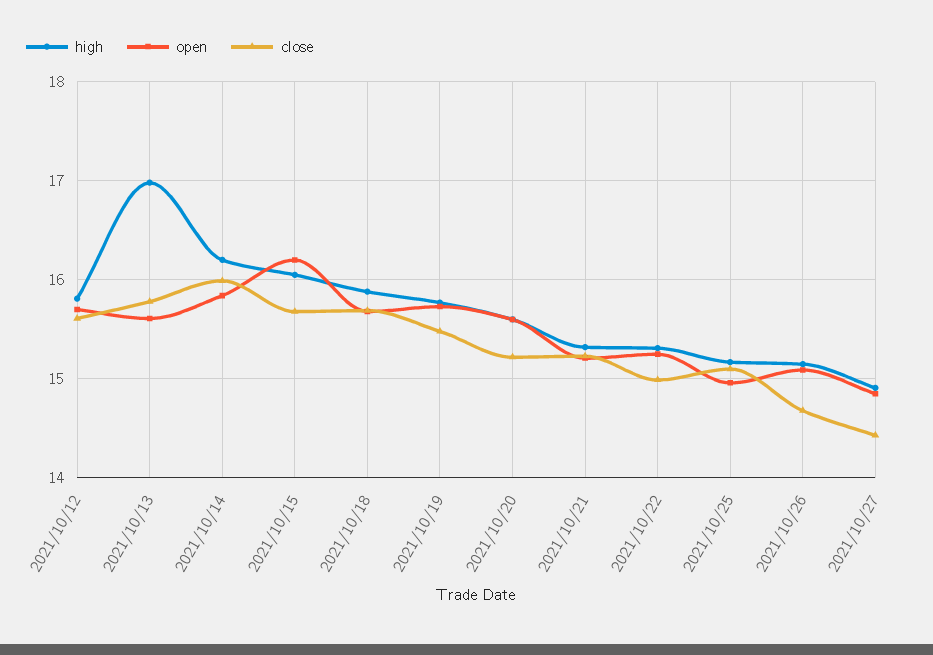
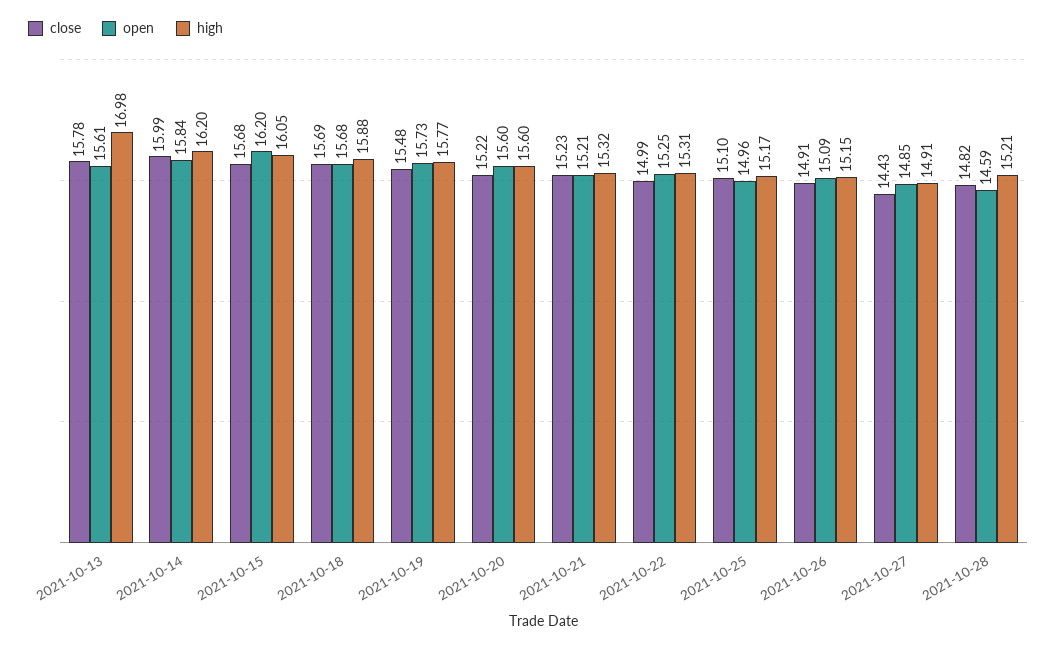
high, 2021/10/12: 15.8 -> none
open, 2021/10/12: 15.7 -> none
close, 2021/10/12: 15.6 -> none
close, 2021/10/26: 14.7 -> 14.91
close, 2021-10-28: none -> 14.82
open, 2021-10-28: none -> 14.59
high, 2021-10-28: none -> 15.21

